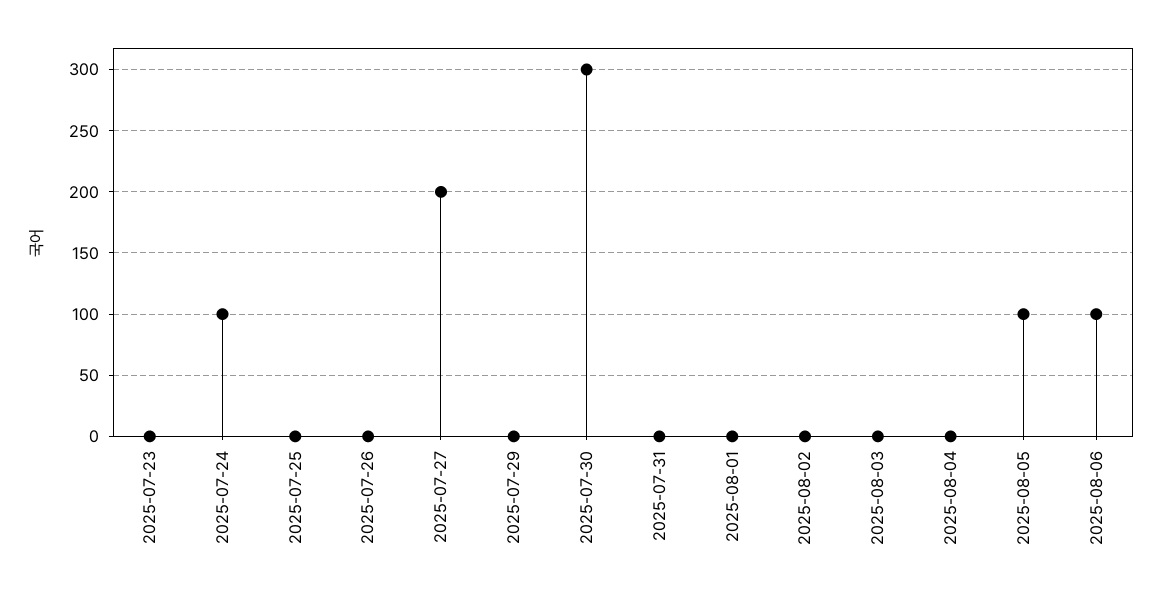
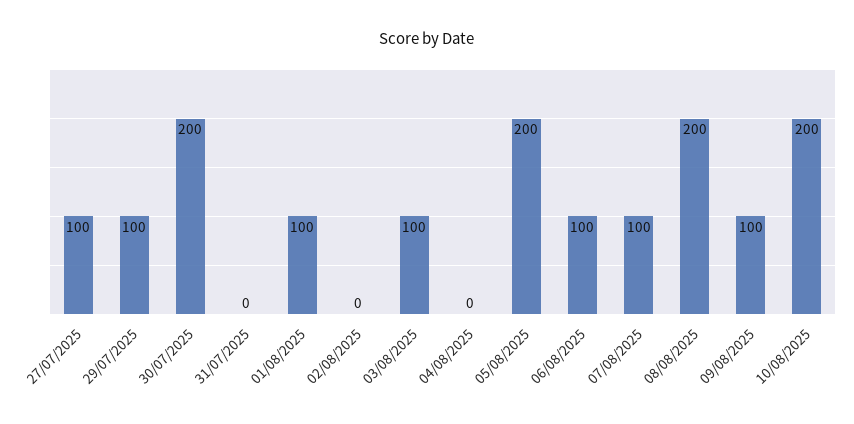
2025-07-23: 0 -> none
2025-07-24: 100 -> none
2025-07-25: 0 -> none
2025-07-26: 0 -> none
2025-07-27: 200 -> 100
2025-07-29: 0 -> 100
2025-07-30: 300 -> 200
2025-08-01: 0 -> 100
2025-08-03: 0 -> 100
2025-08-05: 100 -> 200
07/08/2025: none -> 100
08/08/2025: none -> 200
09/08/2025: none -> 100
10/08/2025: none -> 200

